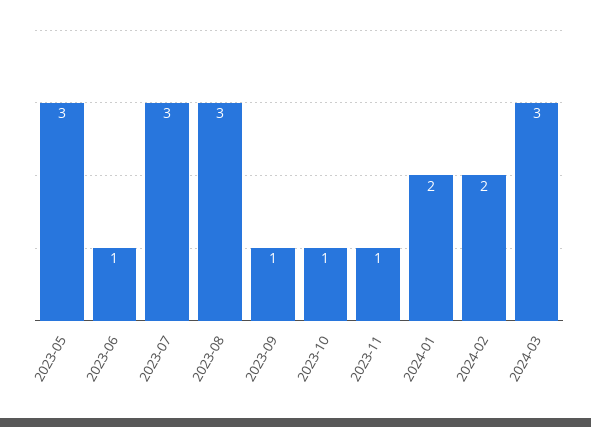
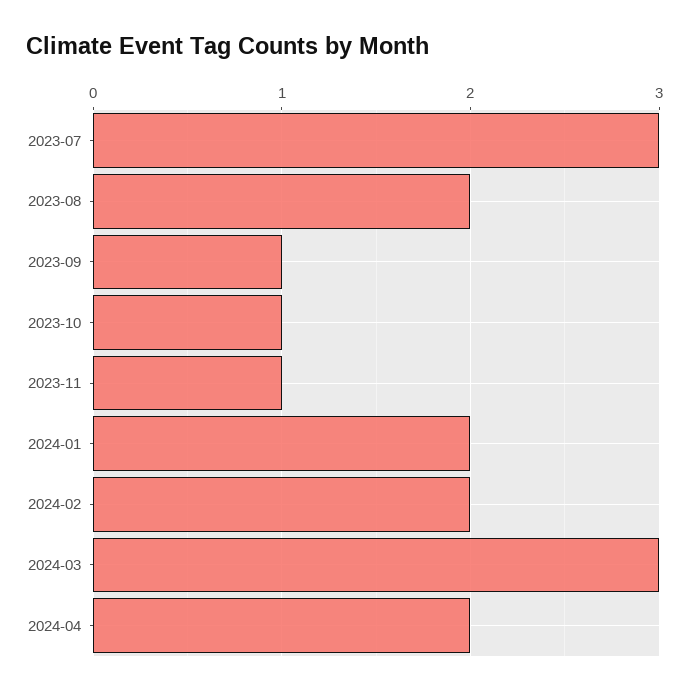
2023-05: 3 -> none
2023-06: 1 -> none
2023-08: 3 -> 2
2024-04: none -> 2

